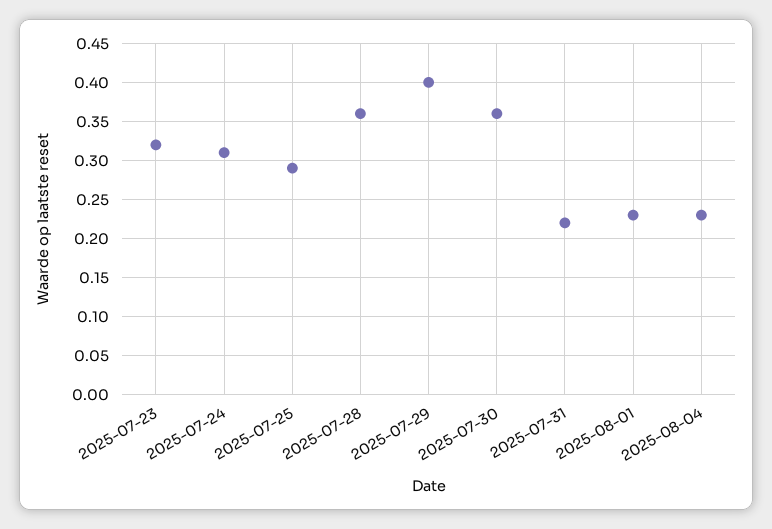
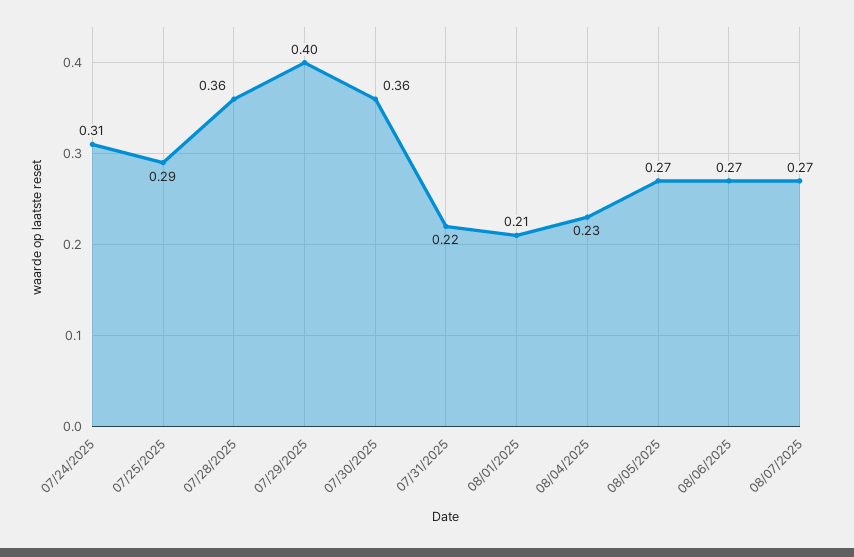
2025-07-23: 0.32 -> none
2025-08-01: 0.23 -> 0.21
08/05/2025: none -> 0.27
08/06/2025: none -> 0.27
08/07/2025: none -> 0.27

